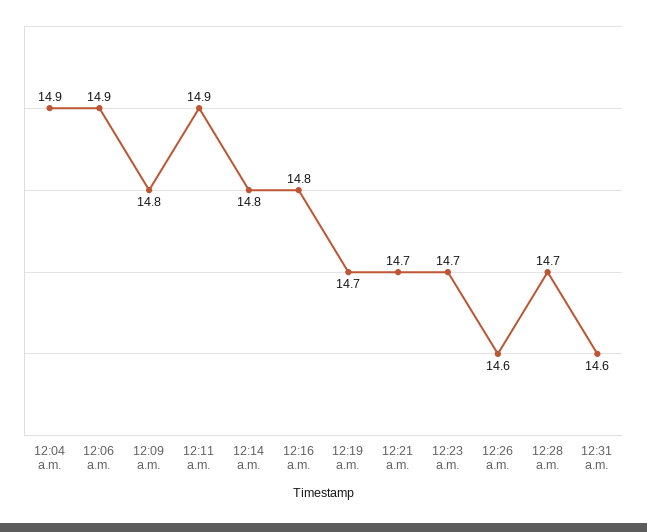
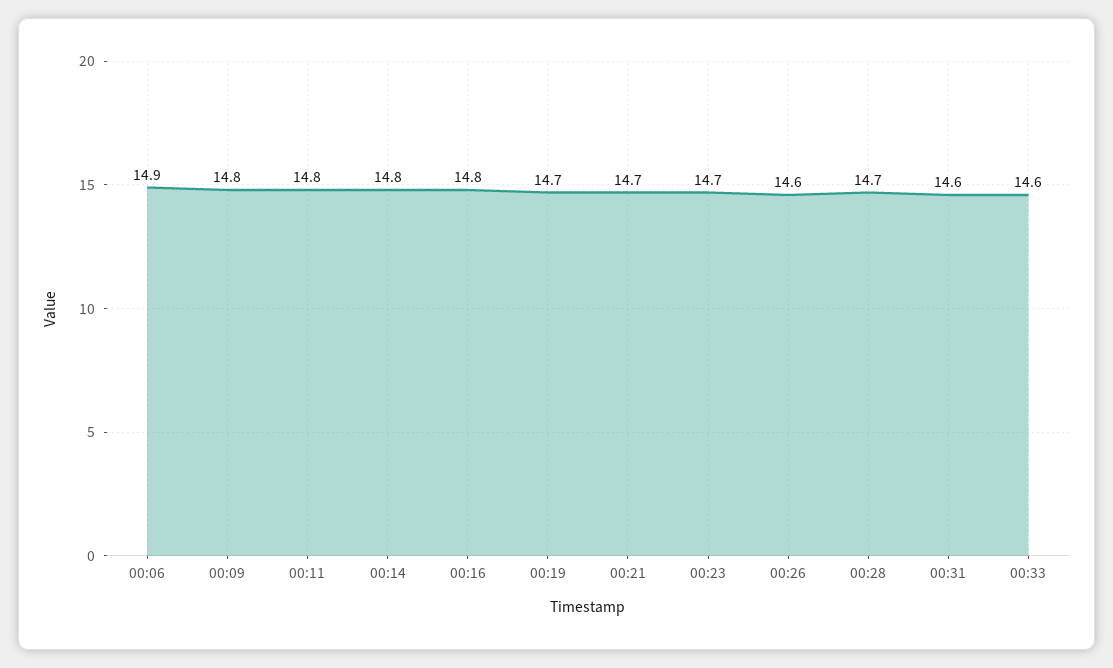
12:04 a.m.: 14.9 -> none
12:11 a.m.: 14.9 -> 14.8
00:33: none -> 14.6

